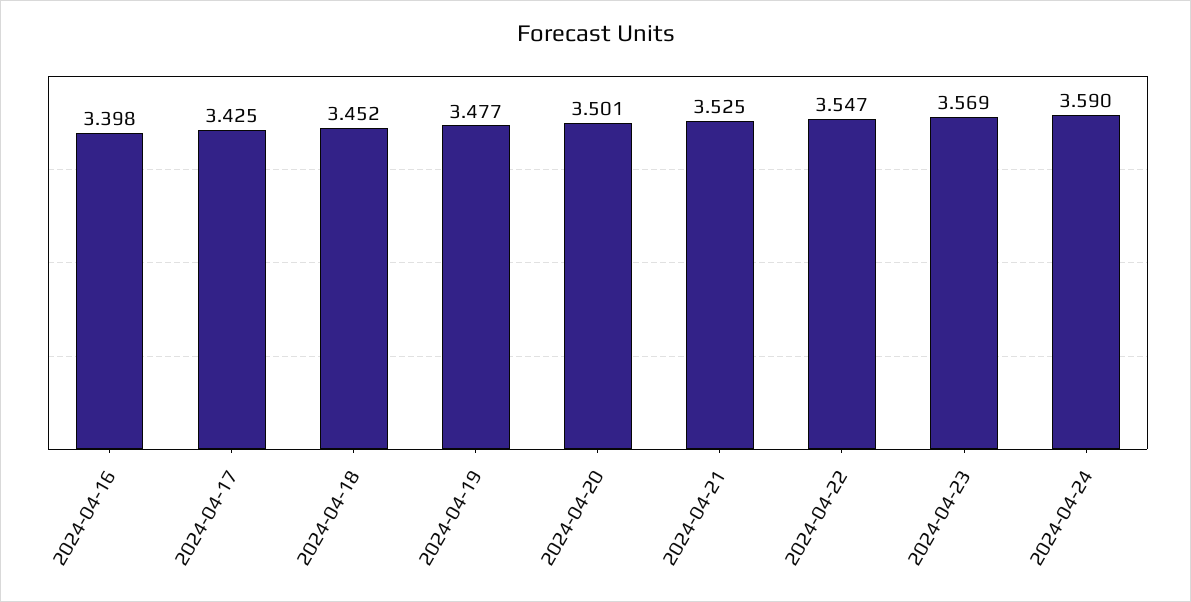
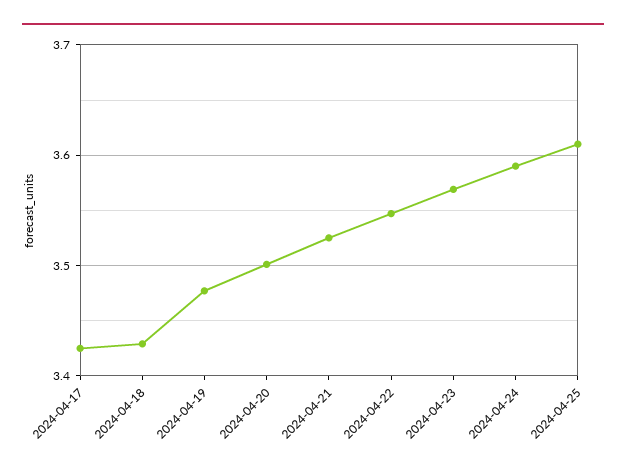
2024-04-16: 3.398 -> none
2024-04-18: 3.452 -> 3.43
2024-04-25: none -> 3.61

